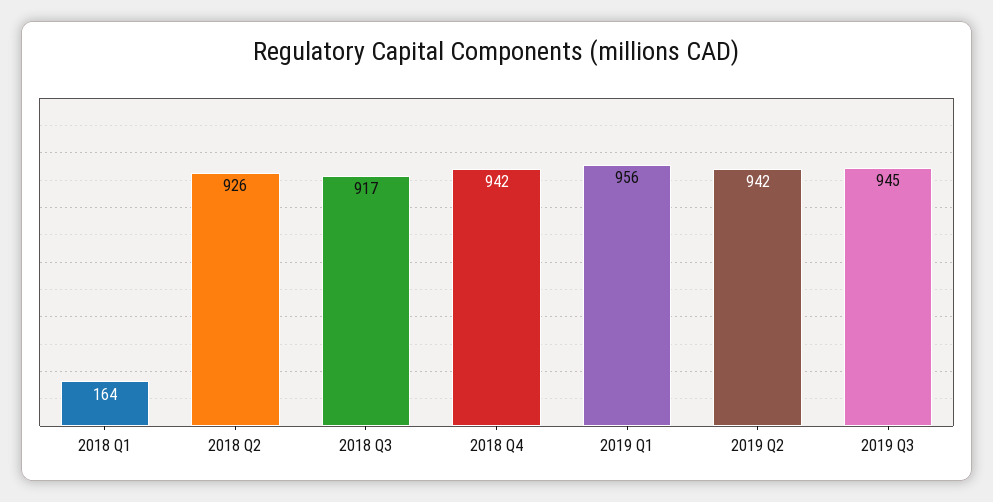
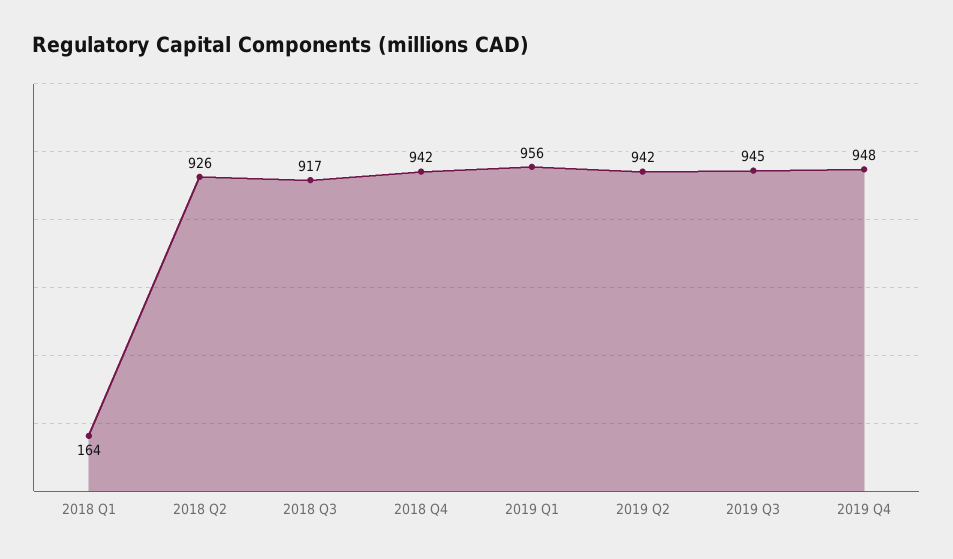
2019 Q4: none -> 948

